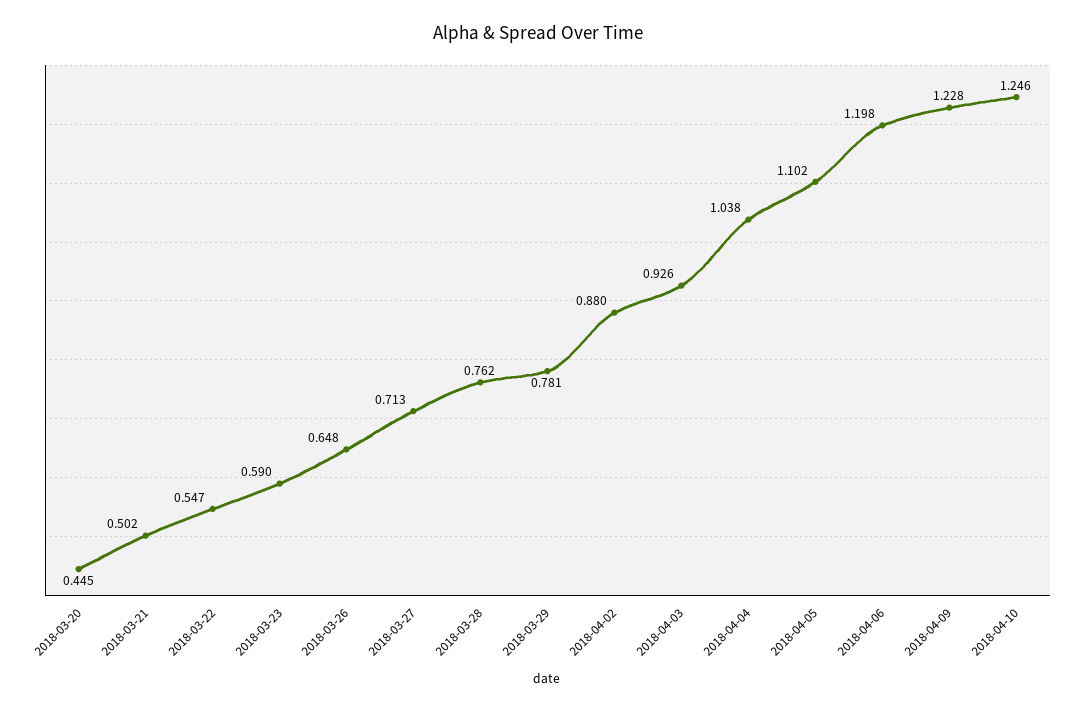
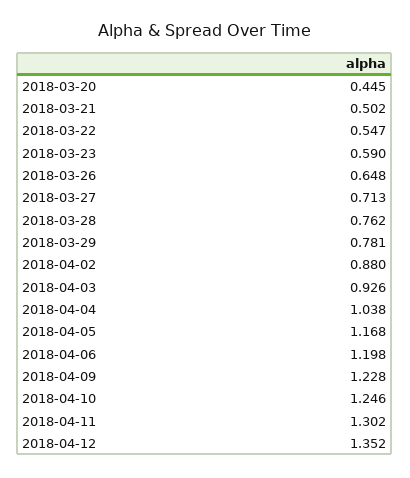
2018-04-05: 1.102 -> 1.168
2018-04-11: none -> 1.302
2018-04-12: none -> 1.352

